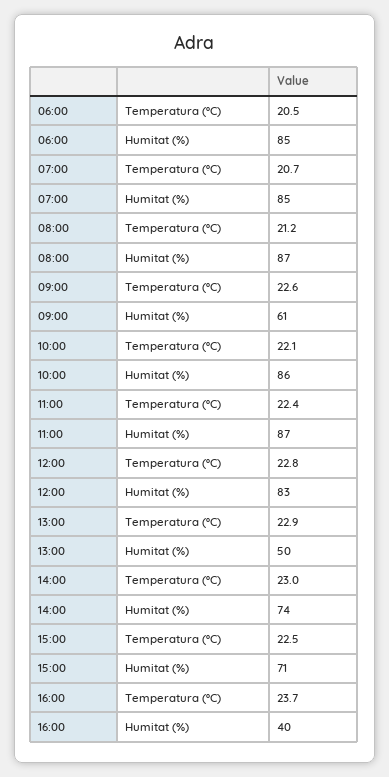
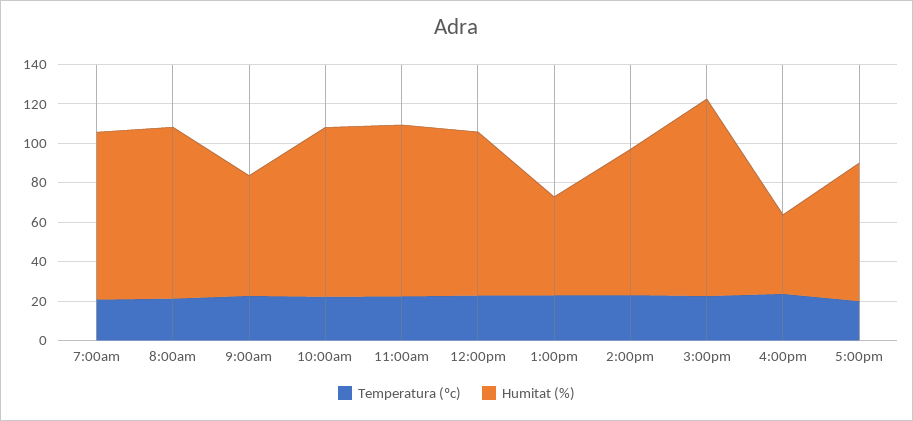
Temperatura (ºC), 06:00: 20.5 -> none
Humitat (%), 06:00: 85 -> none
Humitat (%), 15:00: 71 -> 100
Temperatura (ºC), 5:00pm: none -> 20
Humitat (%), 5:00pm: none -> 70

